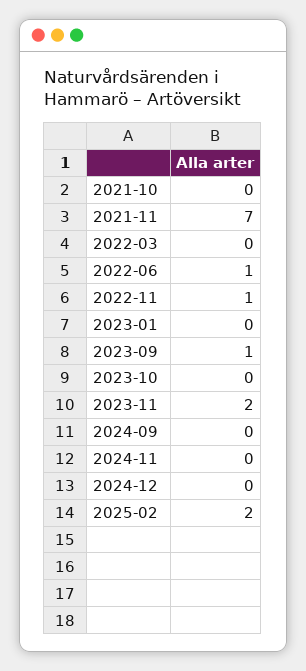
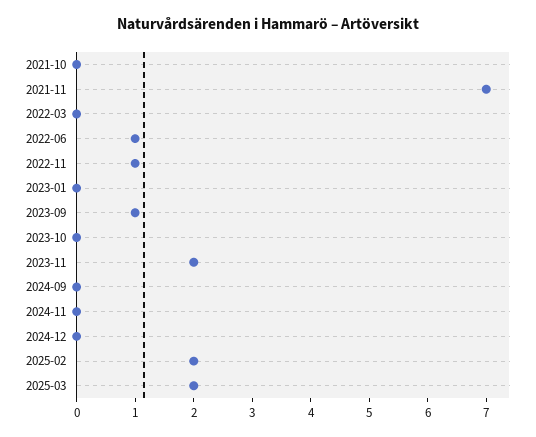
2025-03: none -> 2

